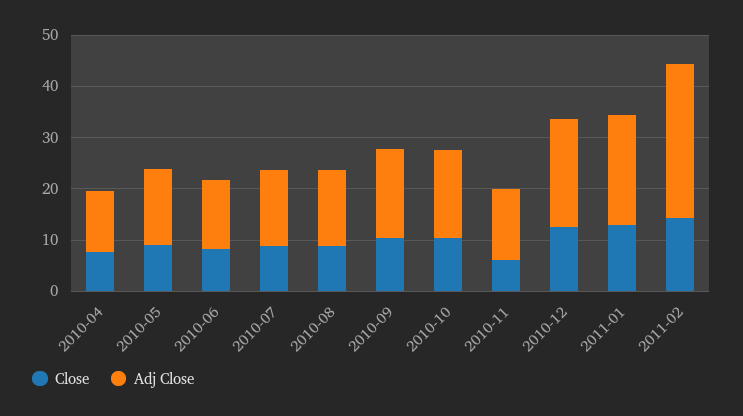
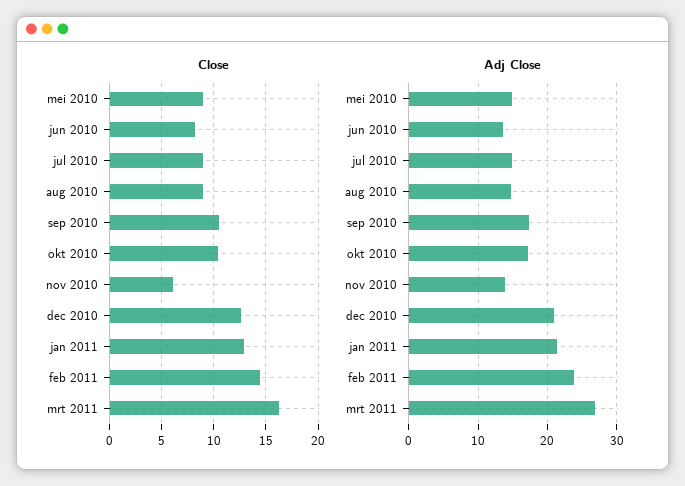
Close, 2010-04: 8 -> none
Adj Close, 2010-04: 12 -> none
Adj Close, 2011-02: 30 -> 24
Close, mrt 2011: none -> 16
Adj Close, mrt 2011: none -> 27

